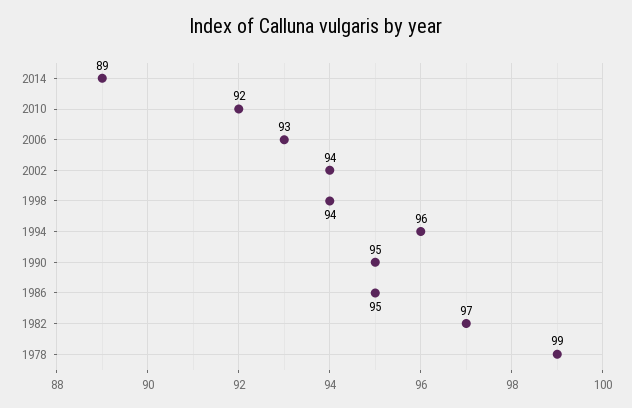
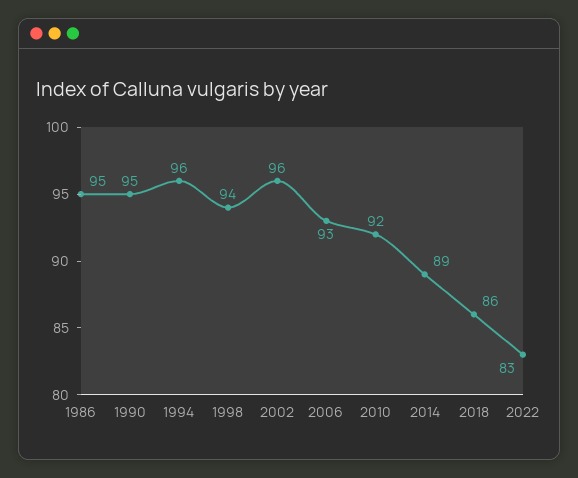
2002: 94 -> 96
1982: 97 -> none
1978: 99 -> none
2018: none -> 86
2022: none -> 83

